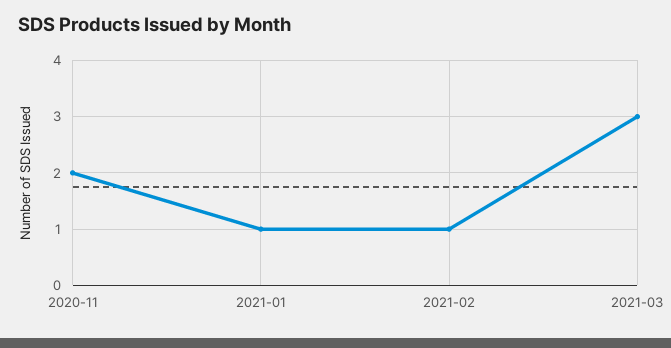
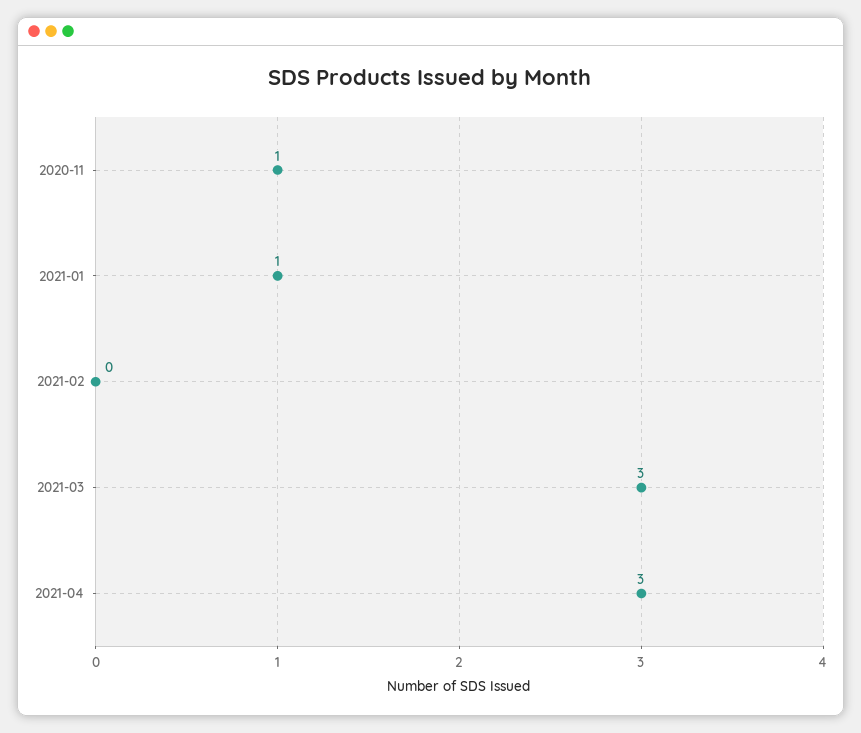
2020-11: 2 -> 1
2021-02: 1 -> 0
2021-04: none -> 3

